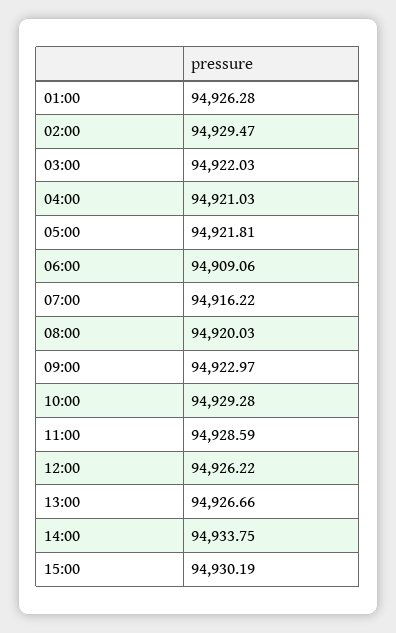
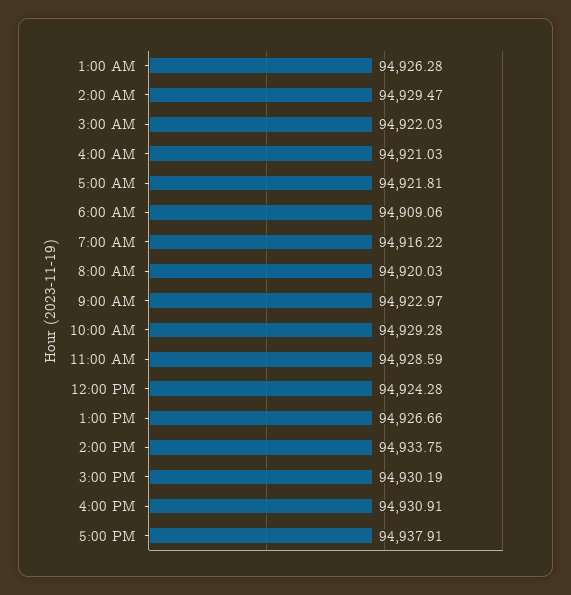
12:00: 94926.22 -> 94924.28
4:00 PM: none -> 94930.91
5:00 PM: none -> 94937.91

